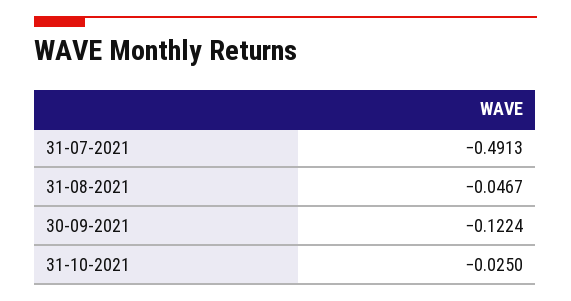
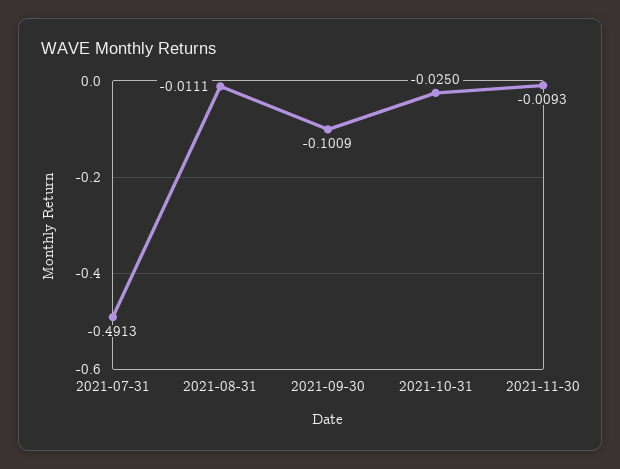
31-08-2021: -0.0467 -> -0.0111
30-09-2021: -0.1224 -> -0.1009
2021-11-30: none -> -0.0093

